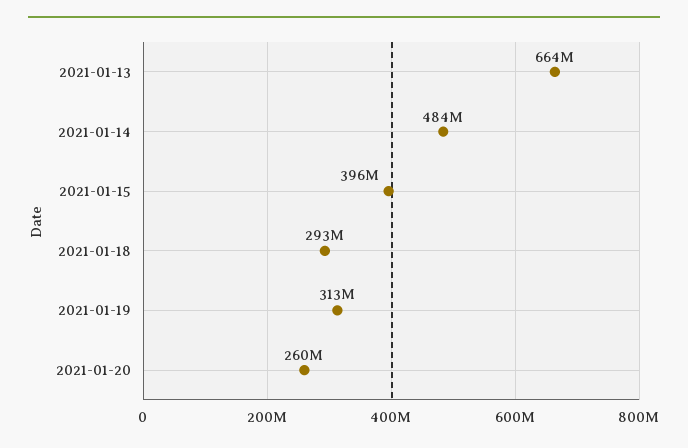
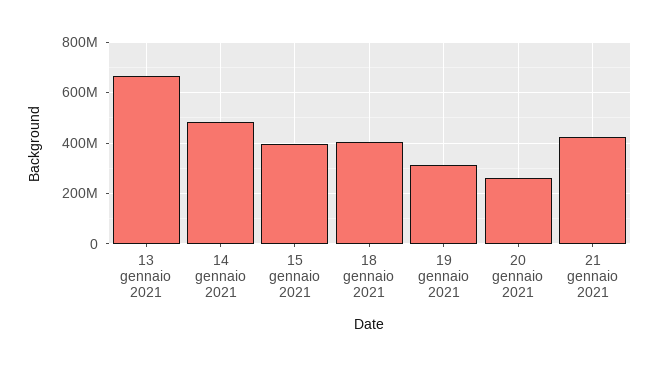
2021-01-18: 293000000 -> 400000000
21 gennaio 2021: none -> 425000000

